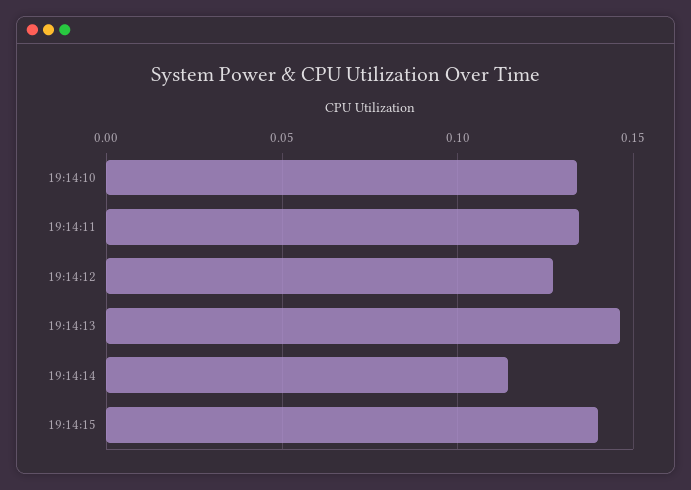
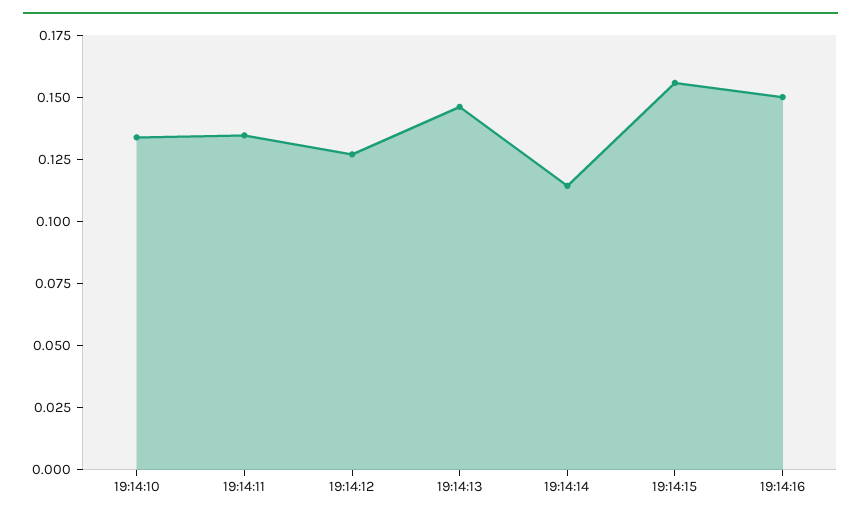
19:14:15: 0.14 -> 0.155
19:14:16: none -> 0.15

